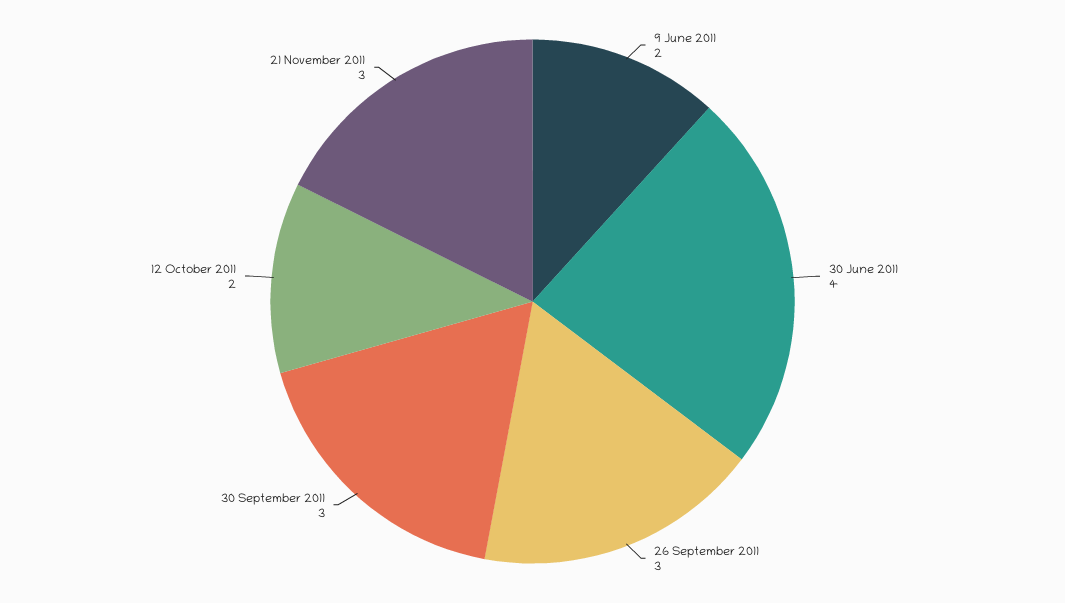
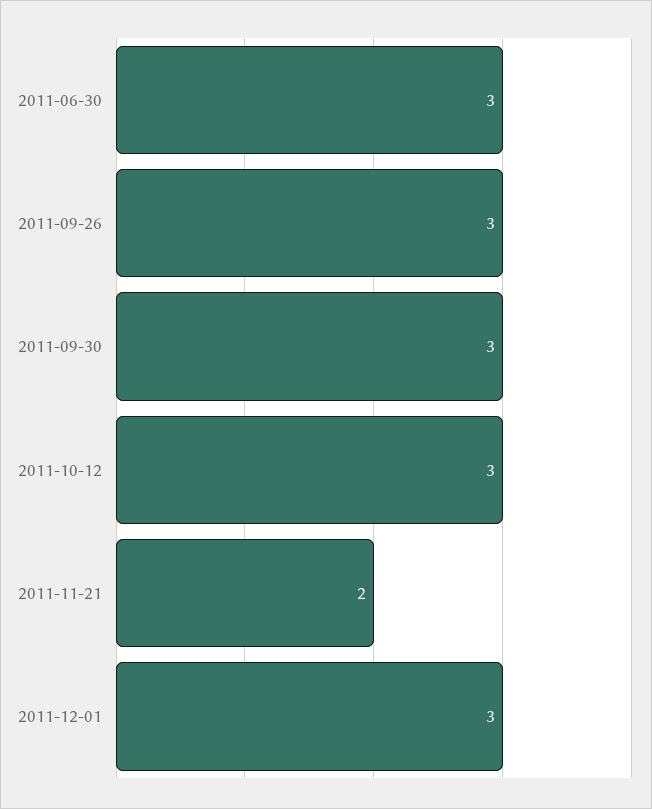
9 June 2011: 2 -> none
30 June 2011: 4 -> 3
12 October 2011: 2 -> 3
21 November 2011: 3 -> 2
2011-12-01: none -> 3

